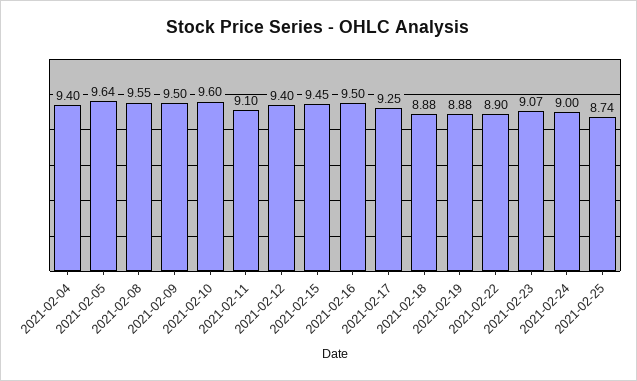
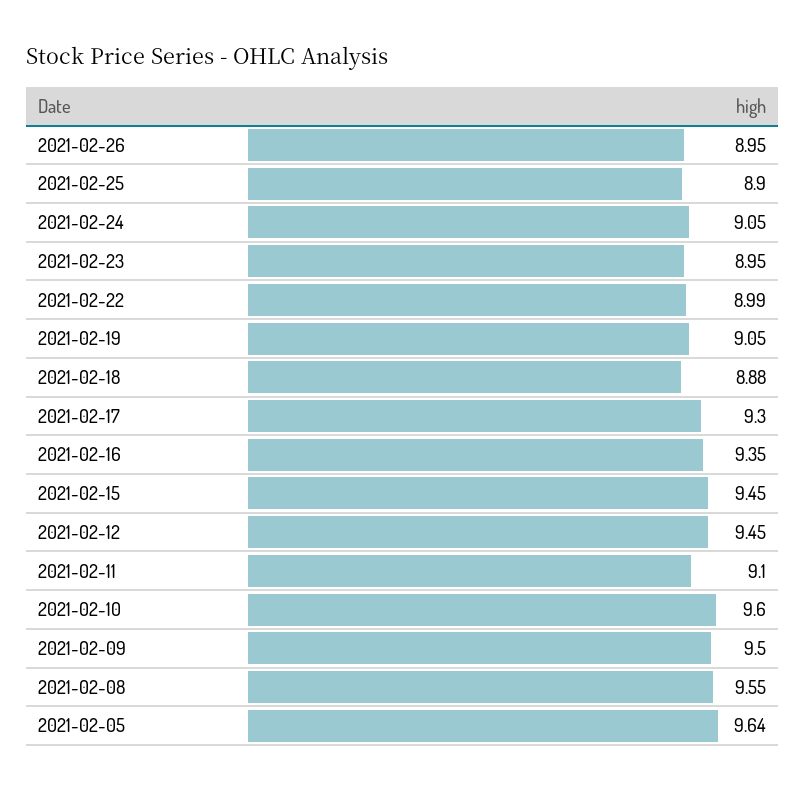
2021-02-04: 9.4 -> none
2021-02-12: 9.4 -> 9.45
2021-02-16: 9.5 -> 9.35
2021-02-17: 9.25 -> 9.3
2021-02-19: 8.88 -> 9.05
2021-02-22: 8.9 -> 8.99
2021-02-23: 9.07 -> 8.95
2021-02-24: 9 -> 9.05
2021-02-25: 8.74 -> 8.9
2021-02-26: none -> 8.95

